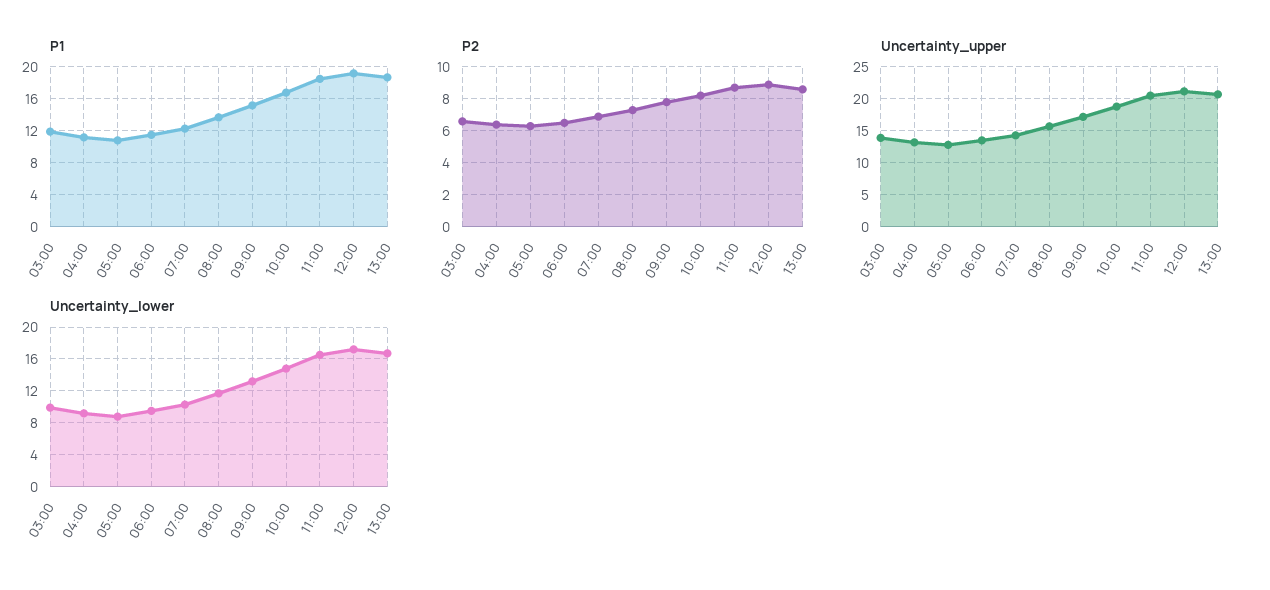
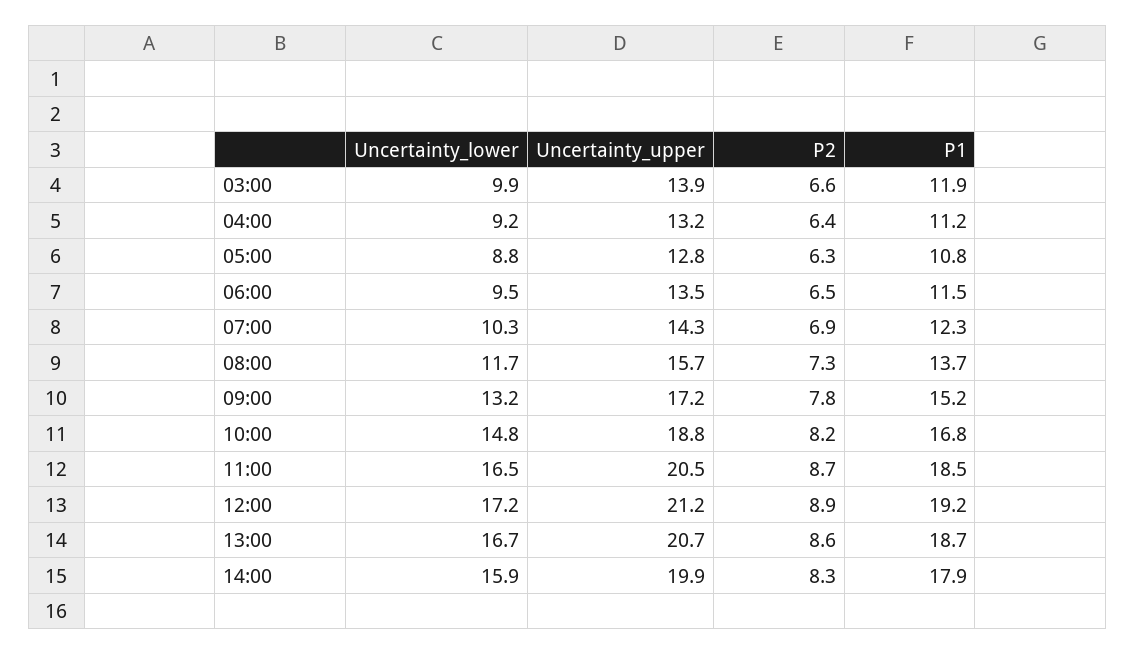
Uncertainty_lower, 14:00: none -> 15.9
Uncertainty_upper, 14:00: none -> 19.9
P2, 14:00: none -> 8.3
P1, 14:00: none -> 17.9

